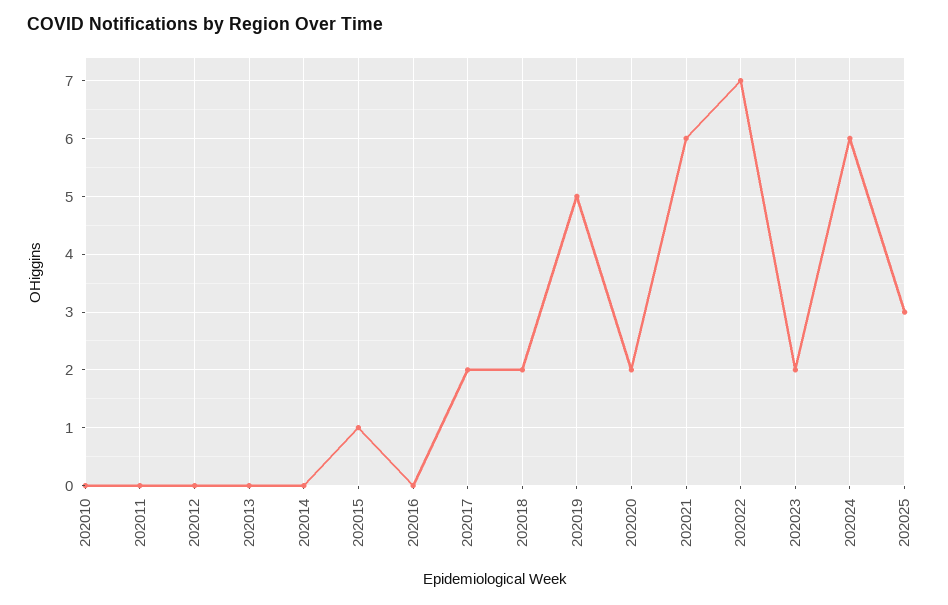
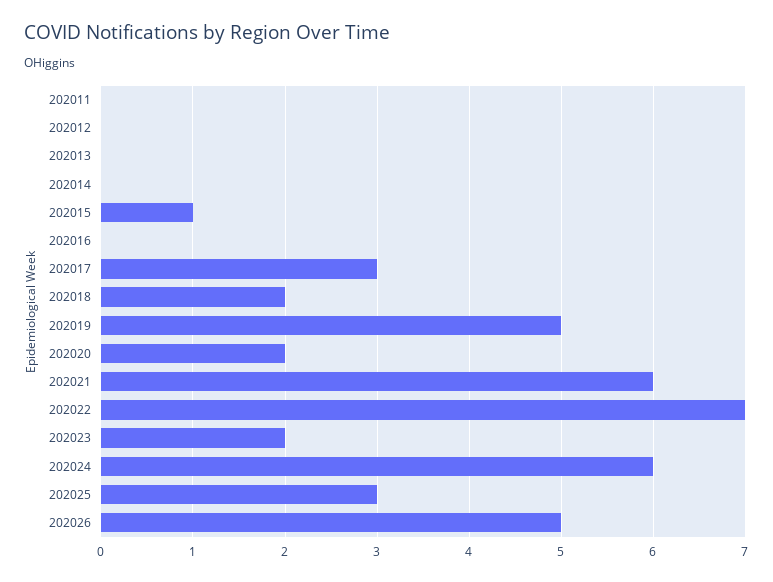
202010: 0 -> none
202017: 2 -> 3
202026: none -> 5

